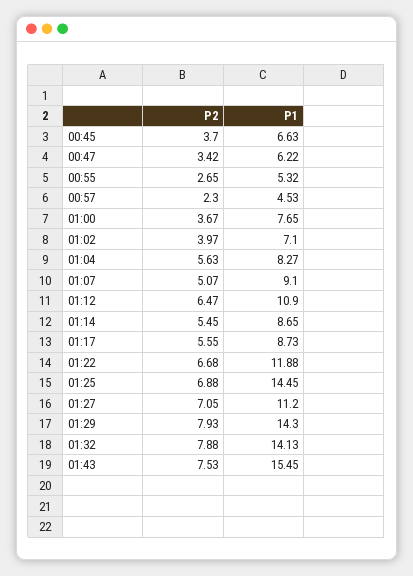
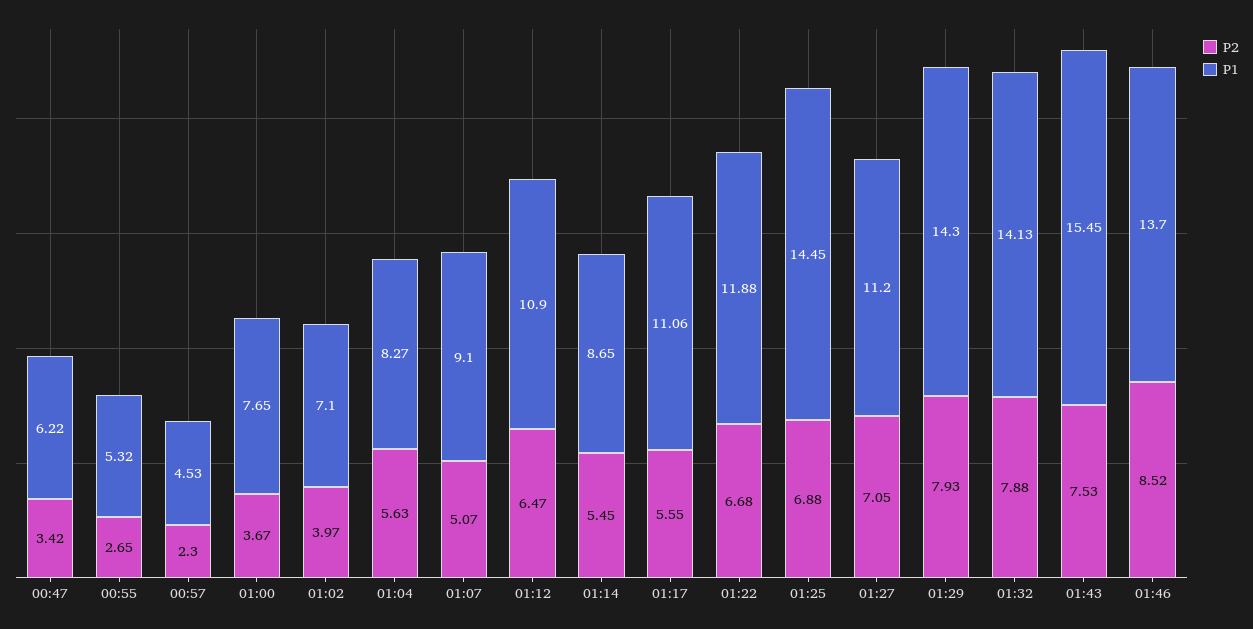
P2, 00:45: 3.7 -> none
P1, 00:45: 6.63 -> none
P1, 01:17: 8.73 -> 11.06
P2, 01:46: none -> 8.52
P1, 01:46: none -> 13.7

